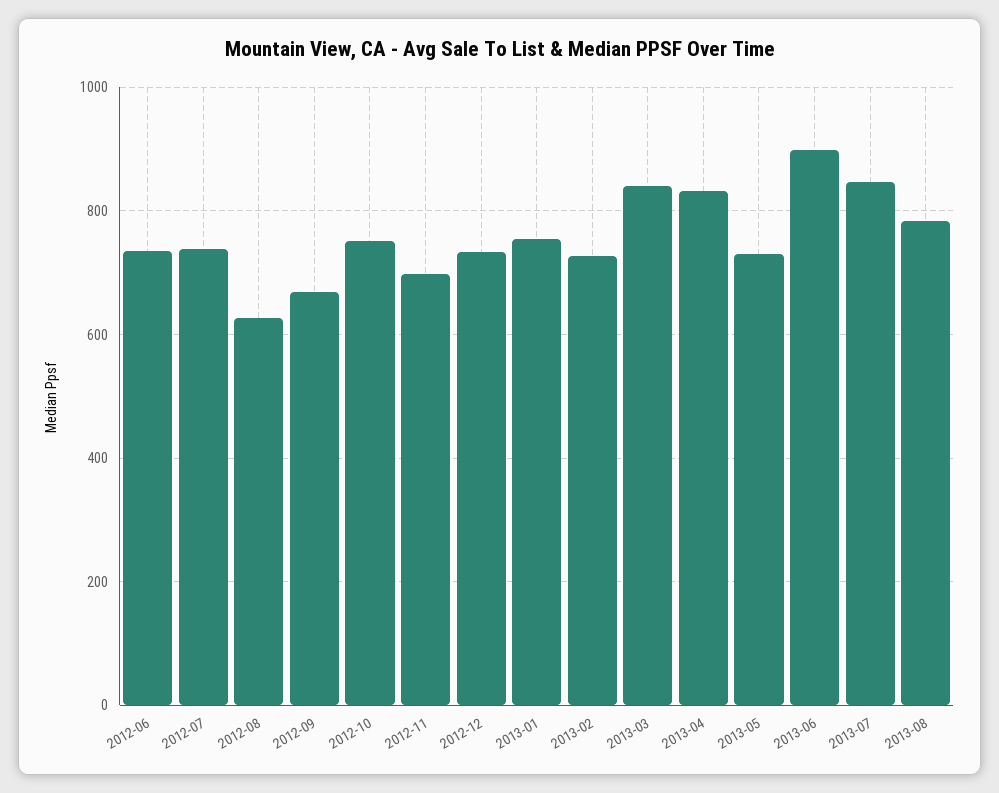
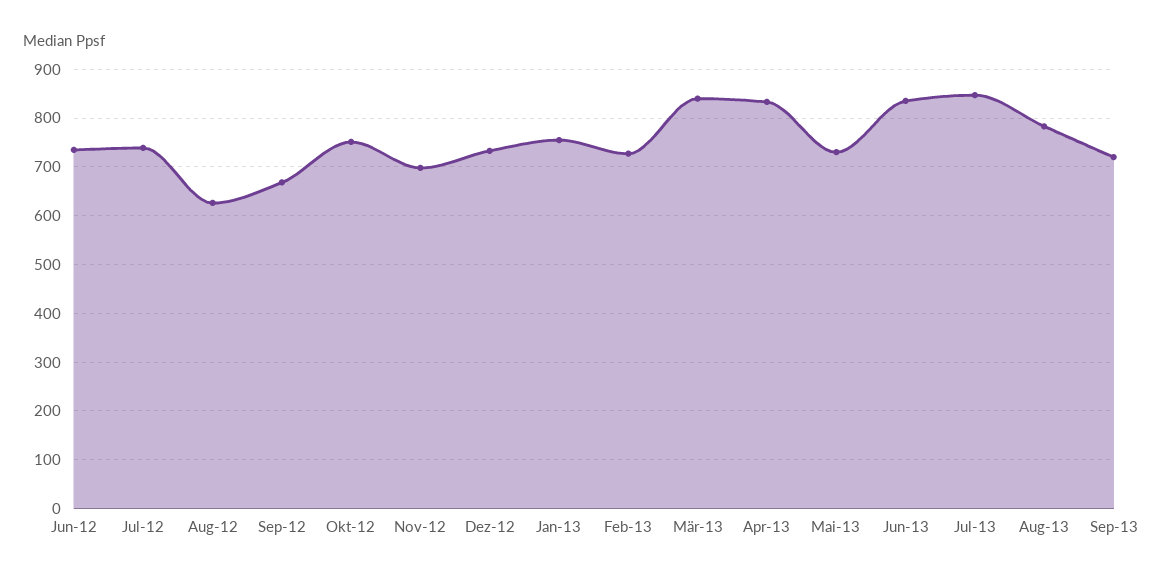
2013-06: 900 -> 840
Sep-13: none -> 720

